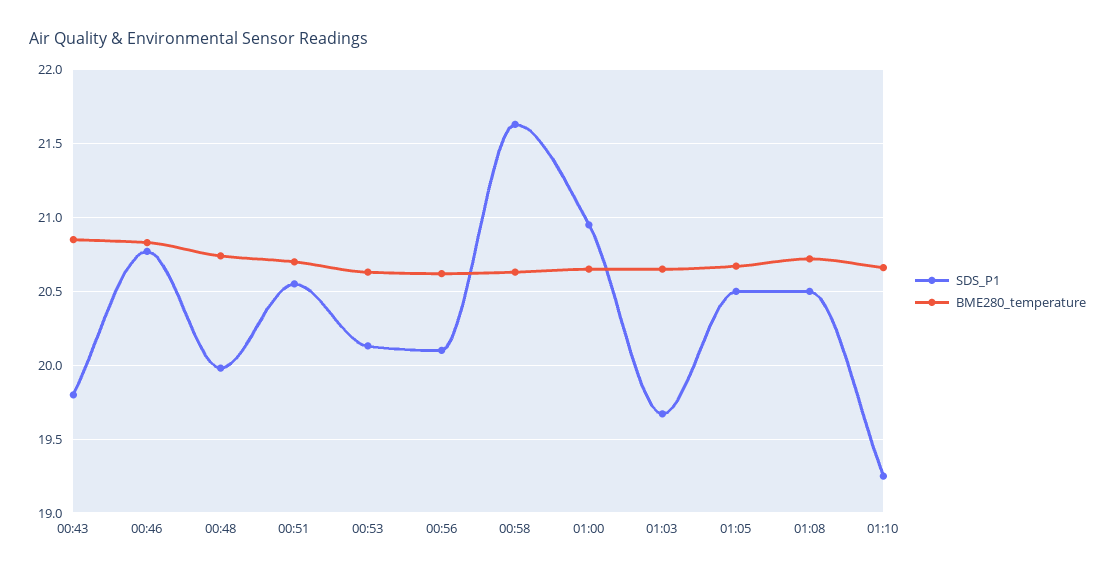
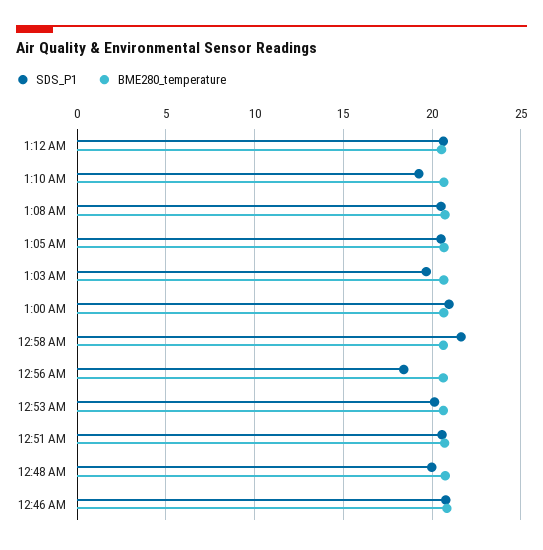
SDS_P1, 00:43: 19.8 -> none
BME280_temperature, 00:43: 20.85 -> none
SDS_P1, 00:56: 20.1 -> 18.5
SDS_P1, 1:12 AM: none -> 20.5
BME280_temperature, 1:12 AM: none -> 20.5

